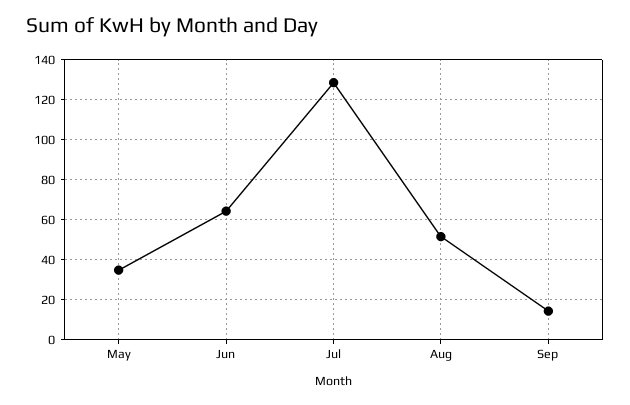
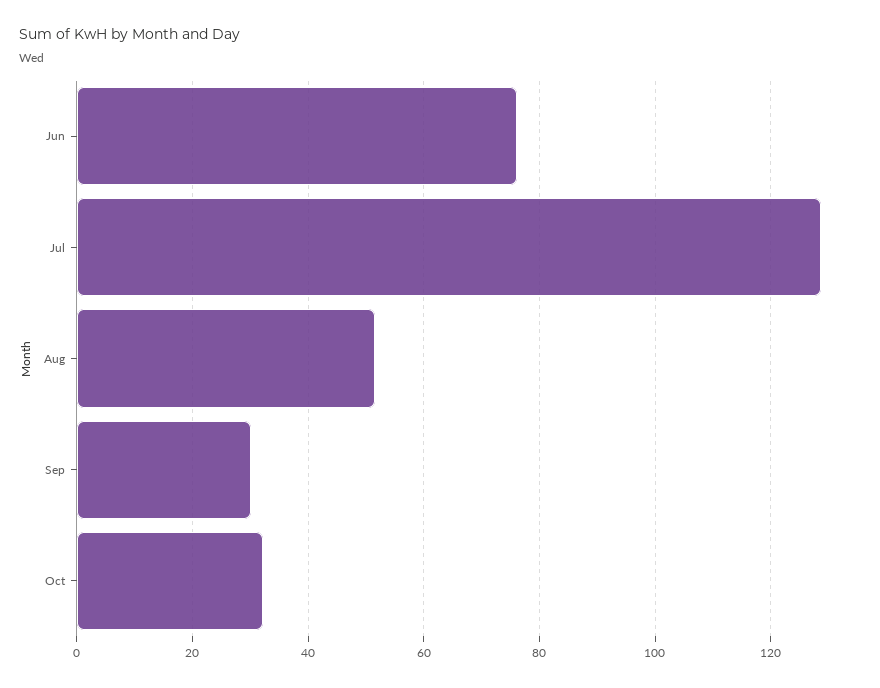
May: 35 -> none
Jun: 65 -> 76
Sep: 15 -> 30
Oct: none -> 32

